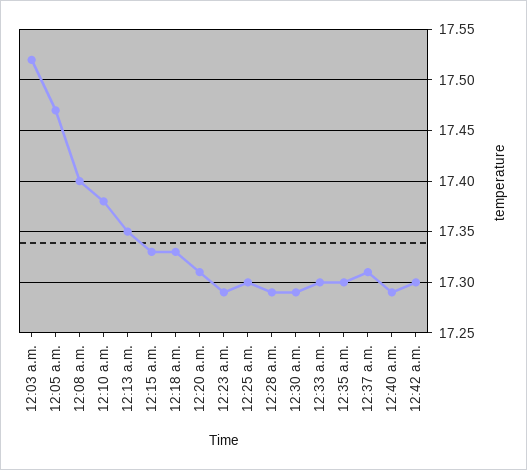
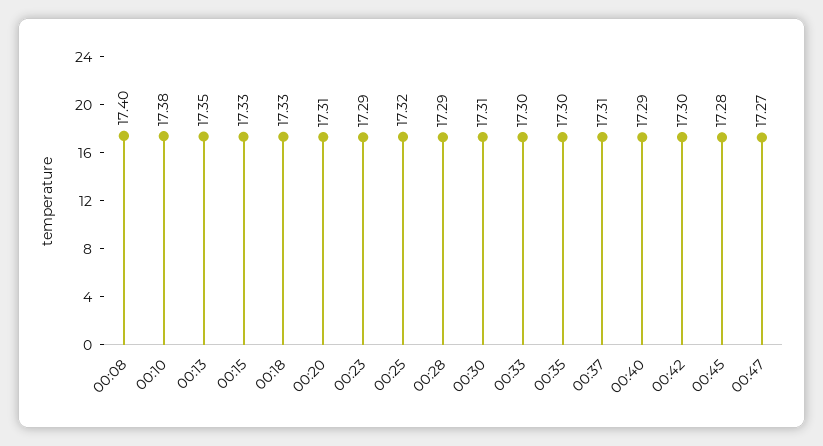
12:03 a.m.: 17.52 -> none
12:05 a.m.: 17.47 -> none
12:25 a.m.: 17.3 -> 17.32
12:30 a.m.: 17.29 -> 17.31
00:45: none -> 17.28
00:47: none -> 17.27

